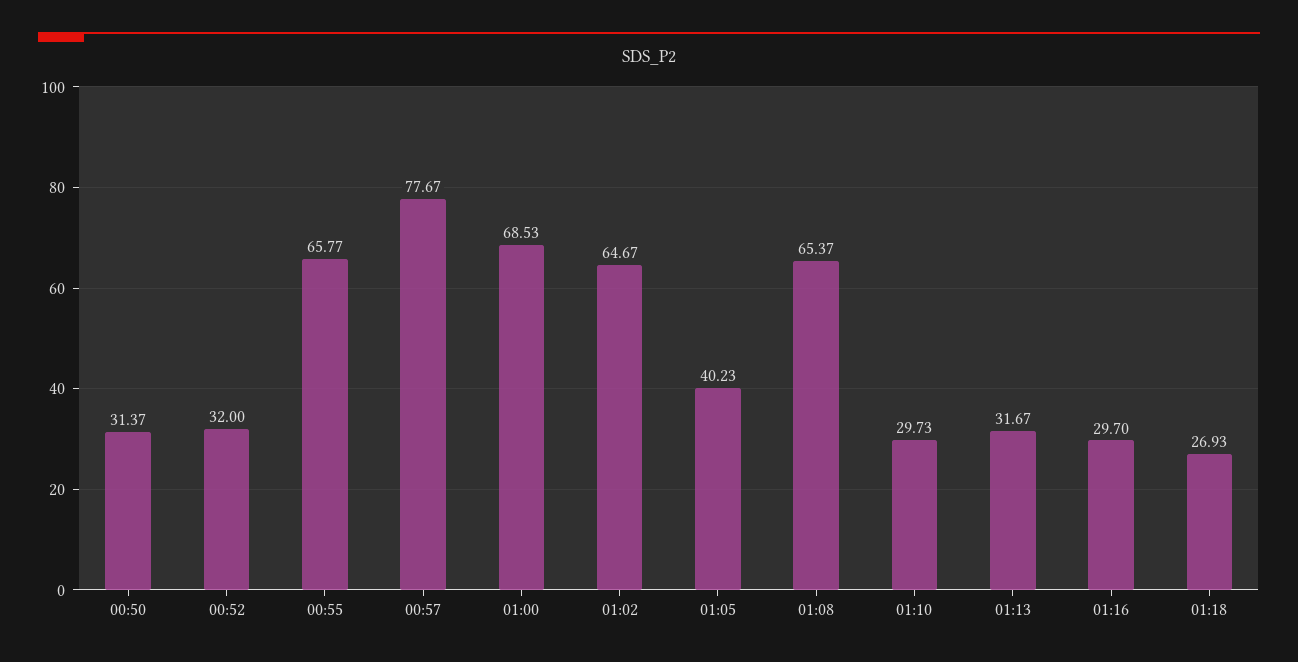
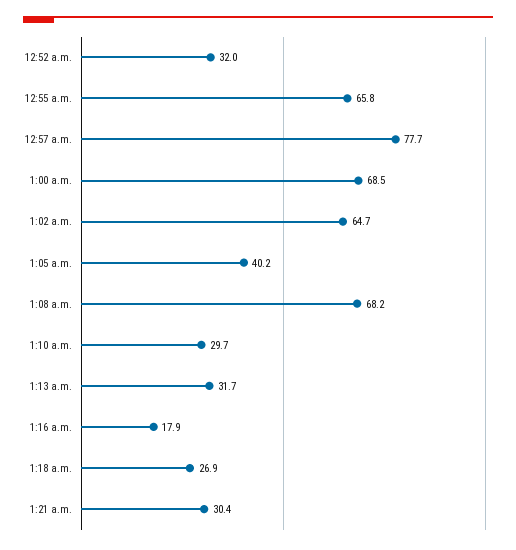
00:50: 31.37 -> none
01:08: 65.37 -> 68.2
01:16: 29.7 -> 17.9
1:21 a.m.: none -> 30.4

